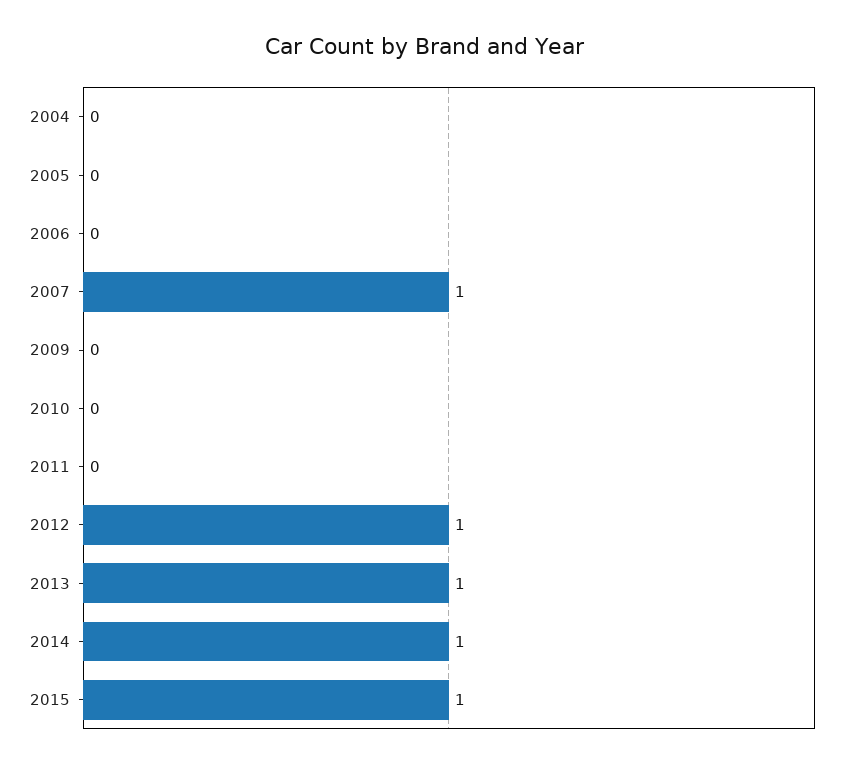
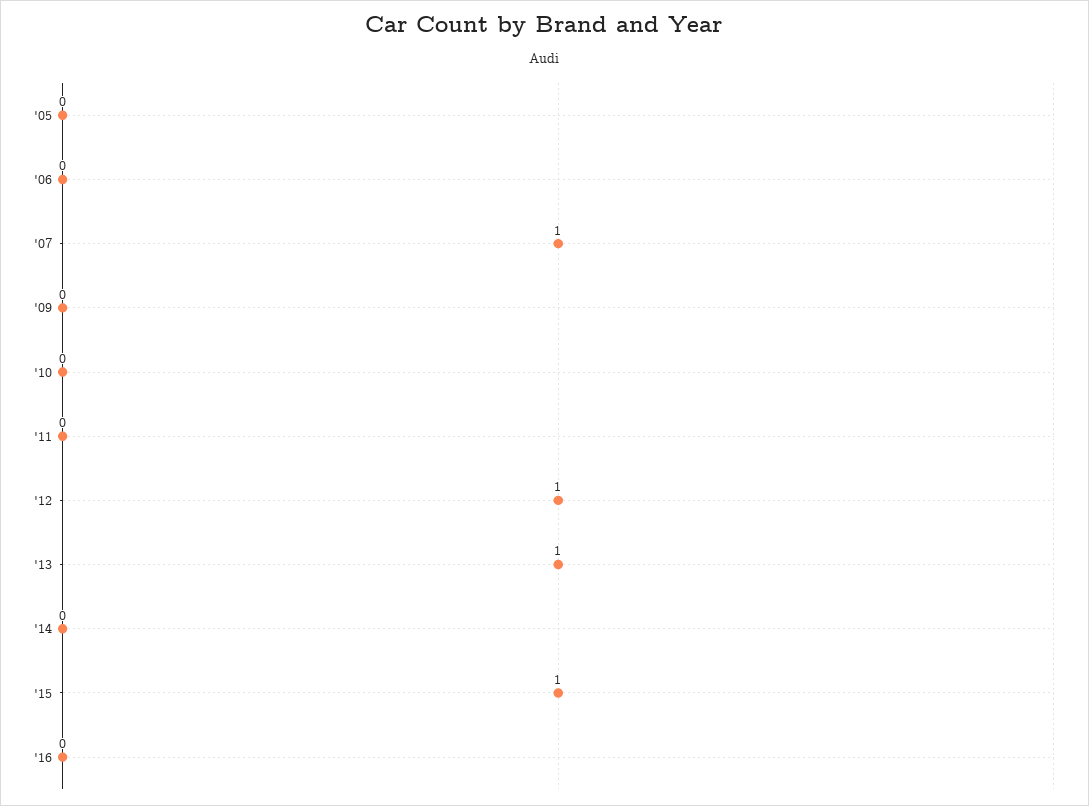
2004: 0 -> none
2014: 1 -> 0
'16: none -> 0

